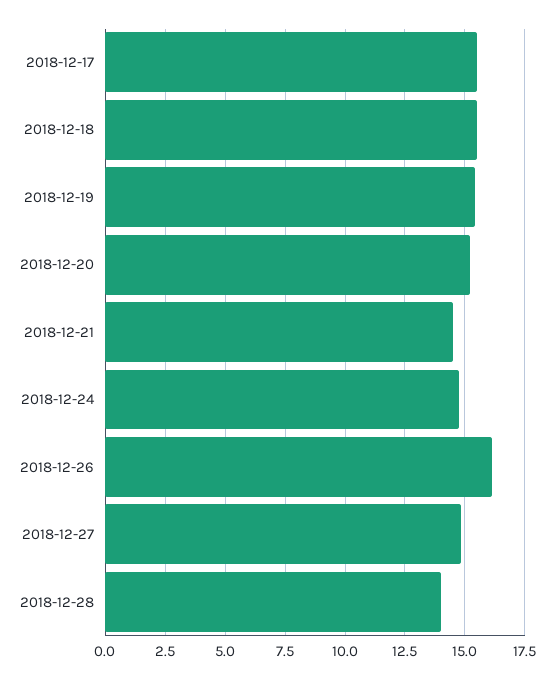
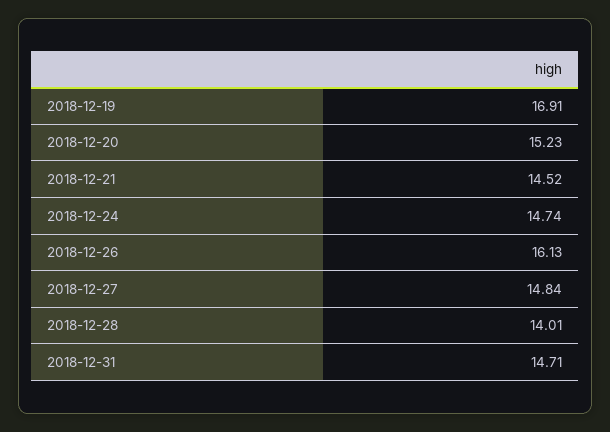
2018-12-17: 15.5 -> none
2018-12-18: 15.5 -> none
2018-12-19: 15.5 -> 16.91
2018-12-31: none -> 14.71

